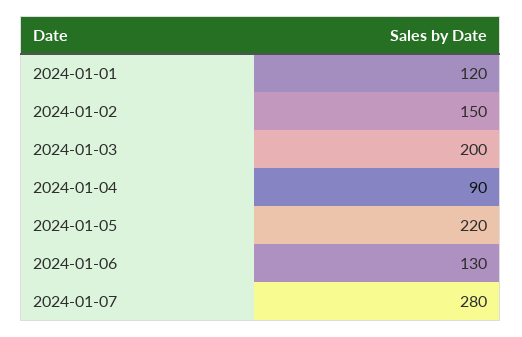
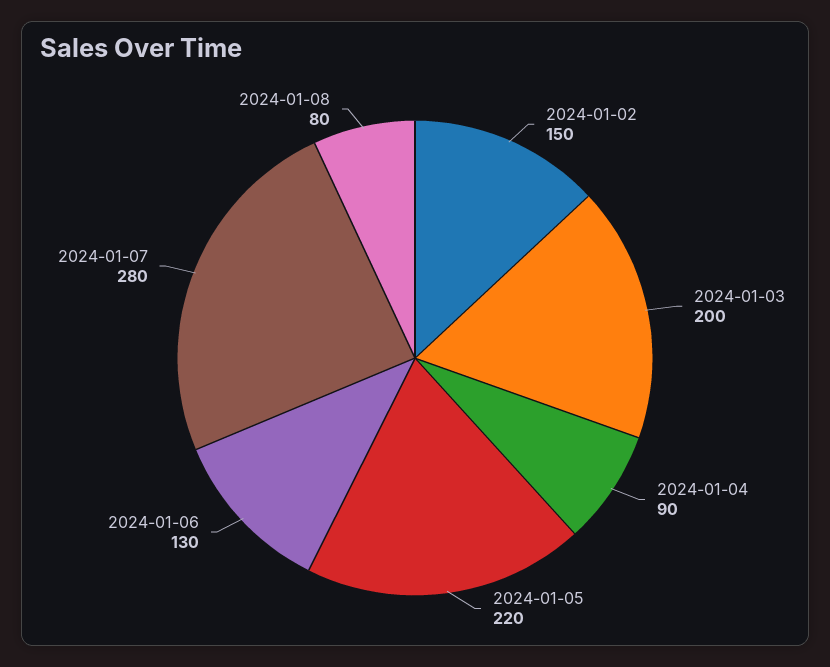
2024-01-01: 120 -> none
2024-01-08: none -> 80

